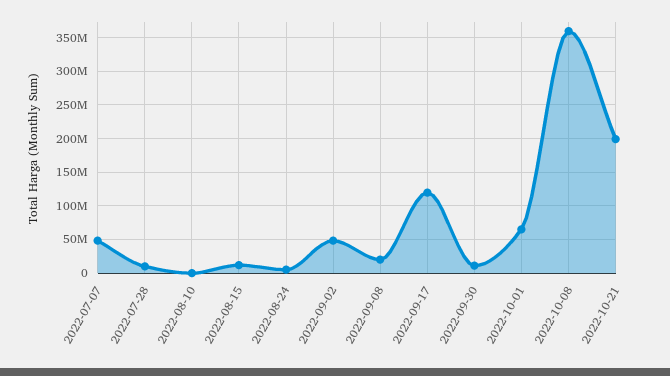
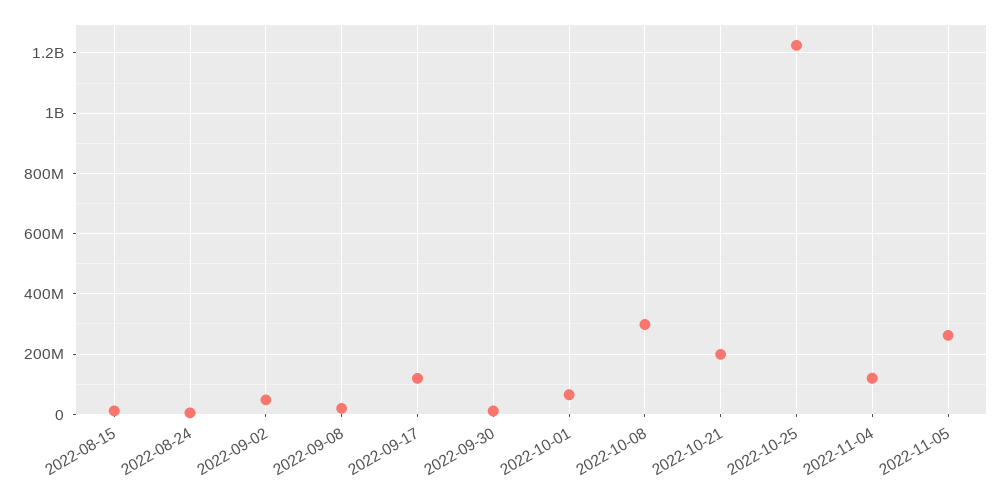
2022-07-07: 50000000 -> none
2022-07-28: 10000000 -> none
2022-08-10: 0 -> none
2022-10-08: 360000000 -> 300000000
2022-10-25: none -> 1220000000
2022-11-04: none -> 120000000
2022-11-05: none -> 260000000

